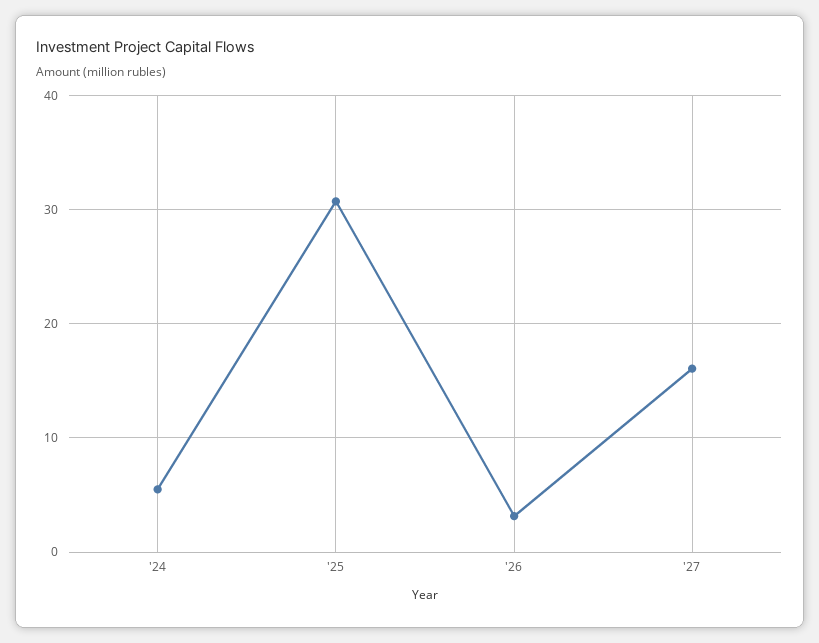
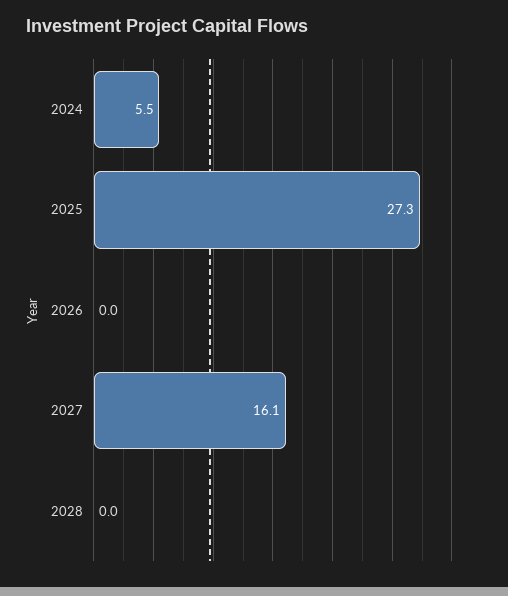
'25: 31 -> 27.3
'26: 3 -> 0
2028: none -> 0

